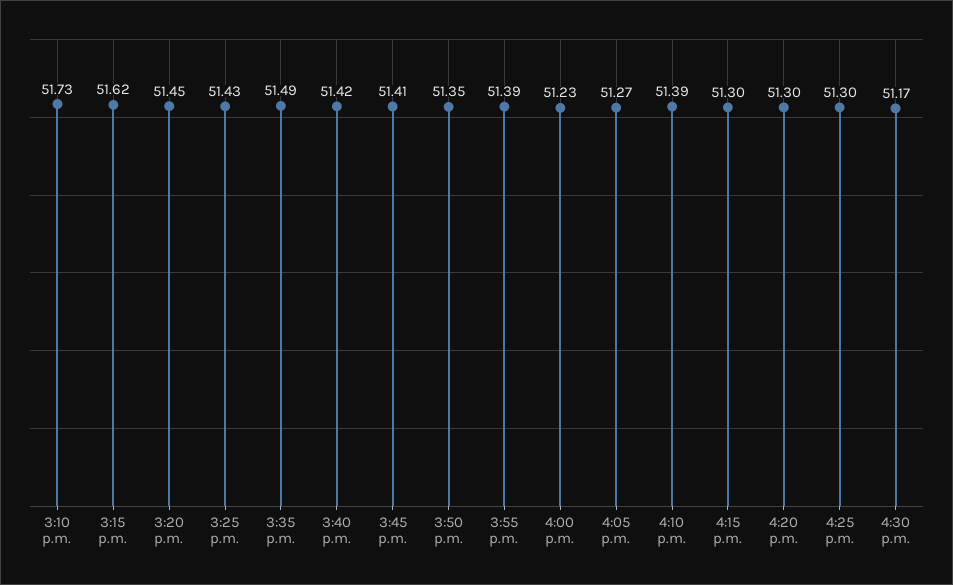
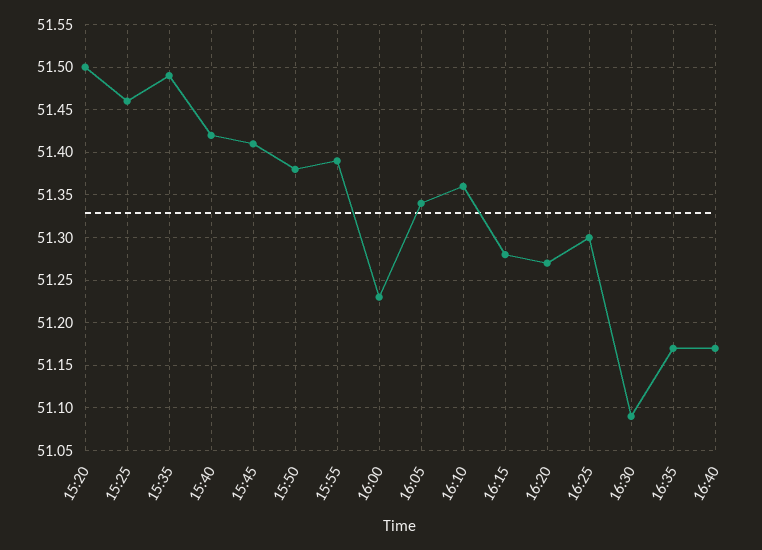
3:10 p.m.: 51.73 -> none
3:15 p.m.: 51.62 -> none
3:20 p.m.: 51.45 -> 51.5
3:25 p.m.: 51.43 -> 51.46
3:50 p.m.: 51.35 -> 51.38
4:05 p.m.: 51.27 -> 51.34
4:10 p.m.: 51.39 -> 51.36
4:15 p.m.: 51.3 -> 51.28
4:20 p.m.: 51.3 -> 51.27
4:30 p.m.: 51.17 -> 51.09
16:35: none -> 51.17
16:40: none -> 51.17

